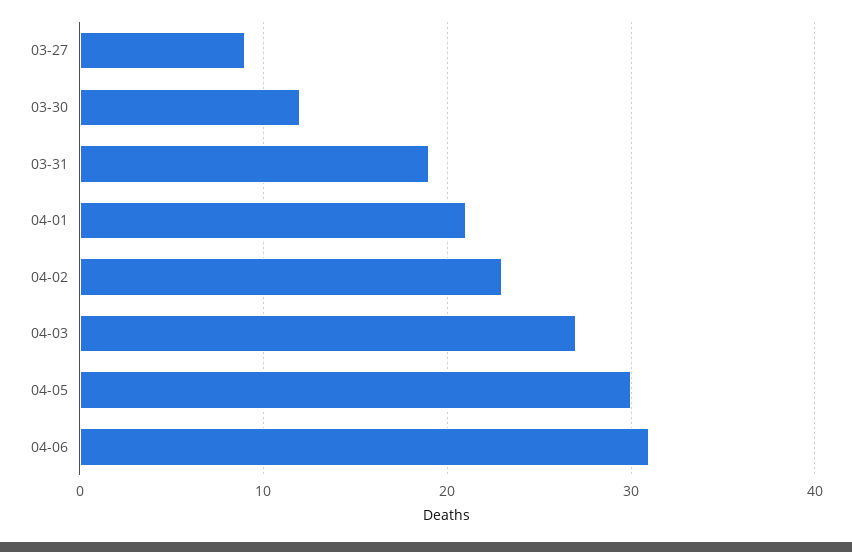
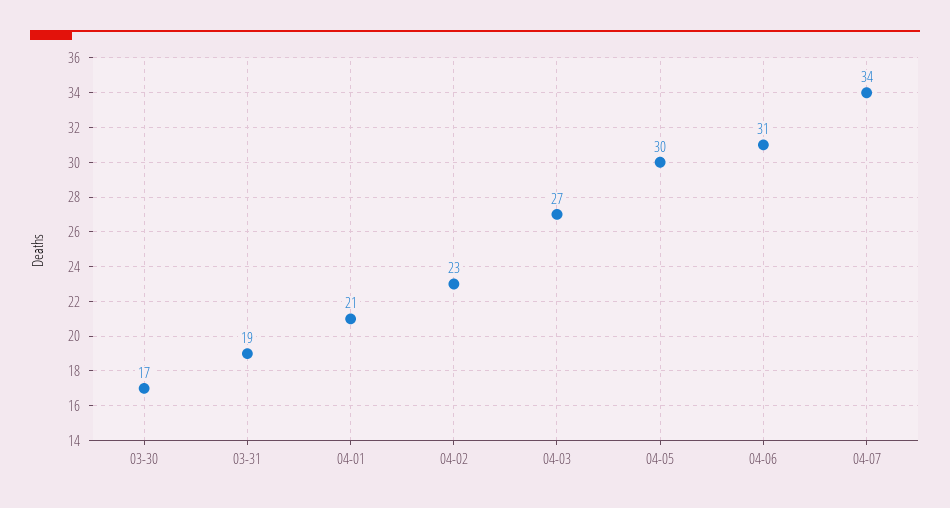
03-27: 9 -> none
03-30: 12 -> 17
04-07: none -> 34

